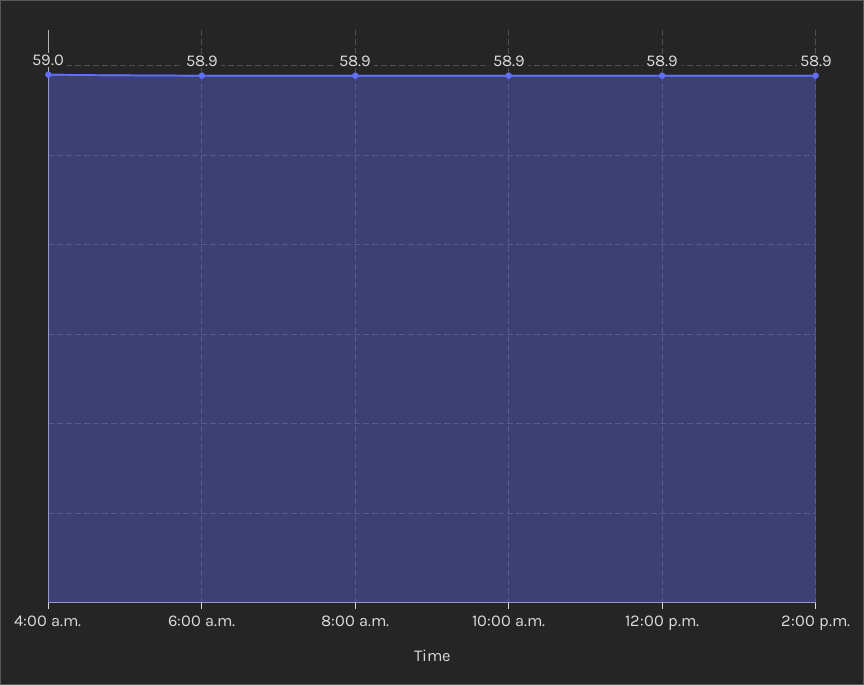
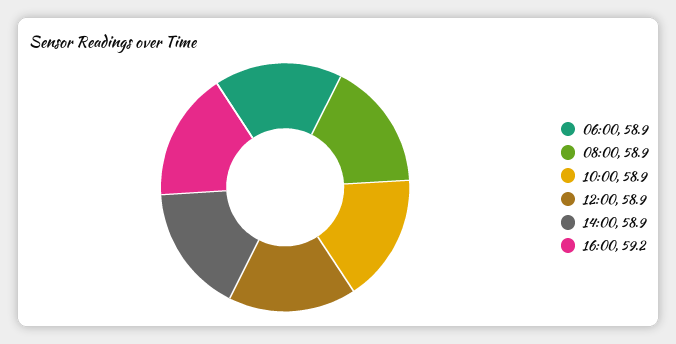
4:00 a.m.: 59 -> none
16:00: none -> 59.2

